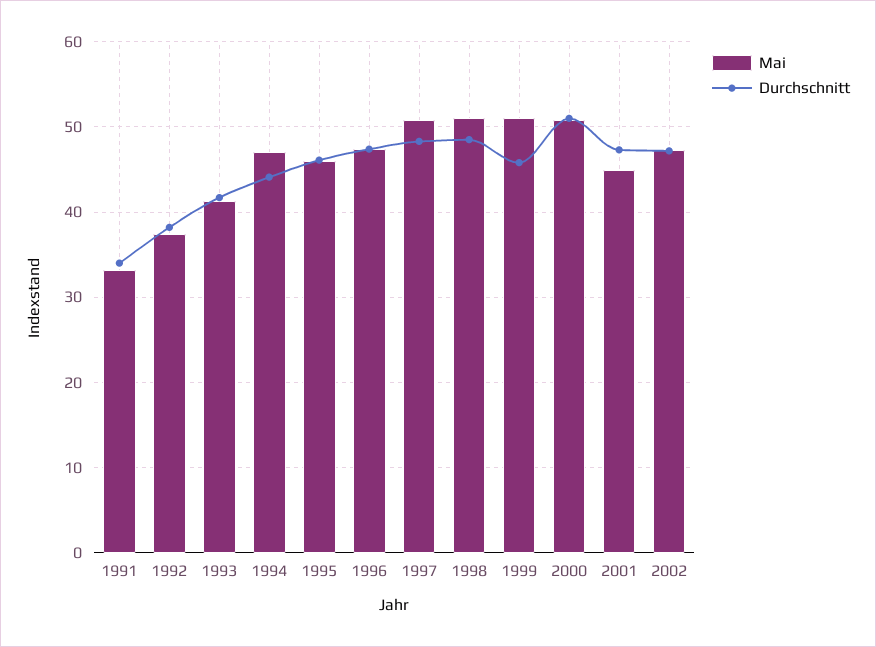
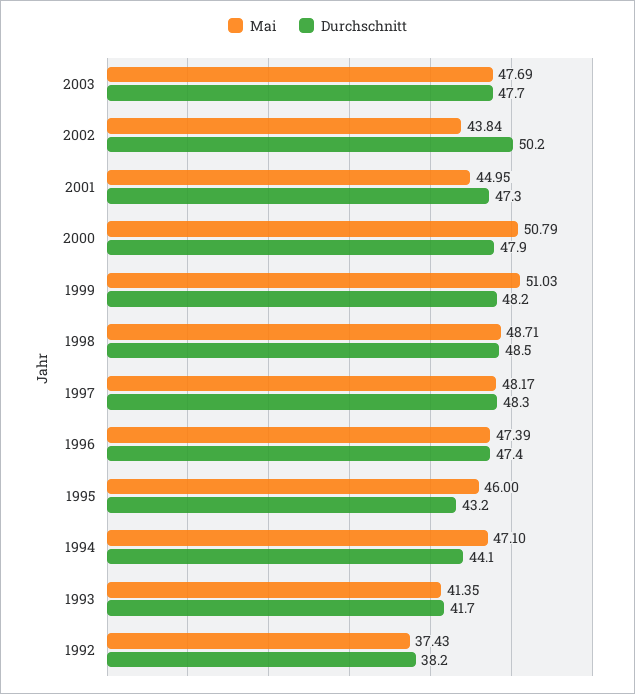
Mai, 1991: 33 -> none
Durchschnitt, 1991: 34 -> none
Durchschnitt, 1995: 46 -> 43.2
Mai, 1997: 51 -> 48.17
Mai, 1998: 51 -> 48.71
Durchschnitt, 1999: 46 -> 48.2
Durchschnitt, 2000: 51 -> 47.9
Mai, 2002: 47 -> 43.84
Durchschnitt, 2002: 47 -> 50.2
Mai, 2003: none -> 47.69
Durchschnitt, 2003: none -> 47.7

